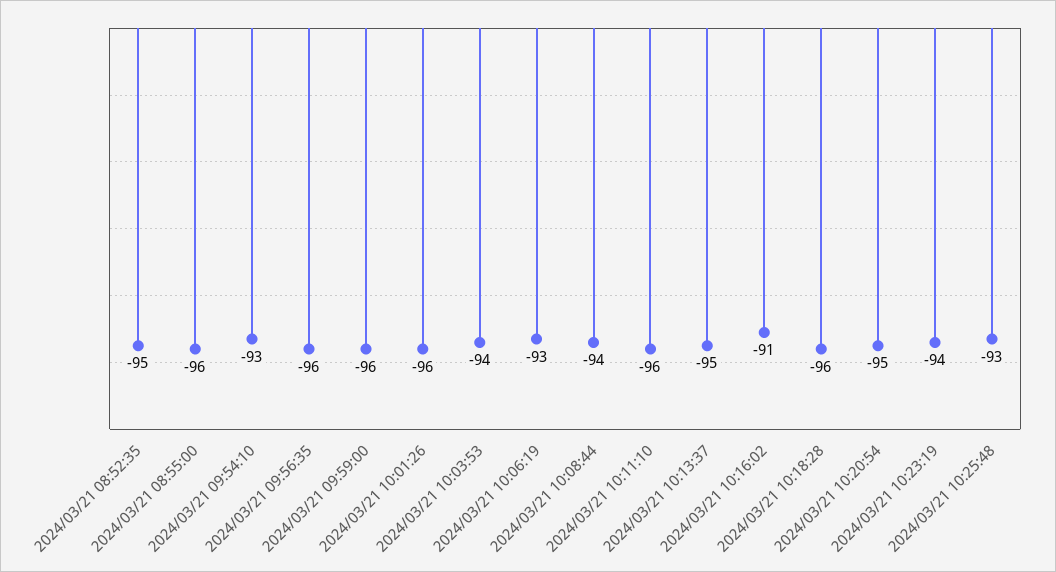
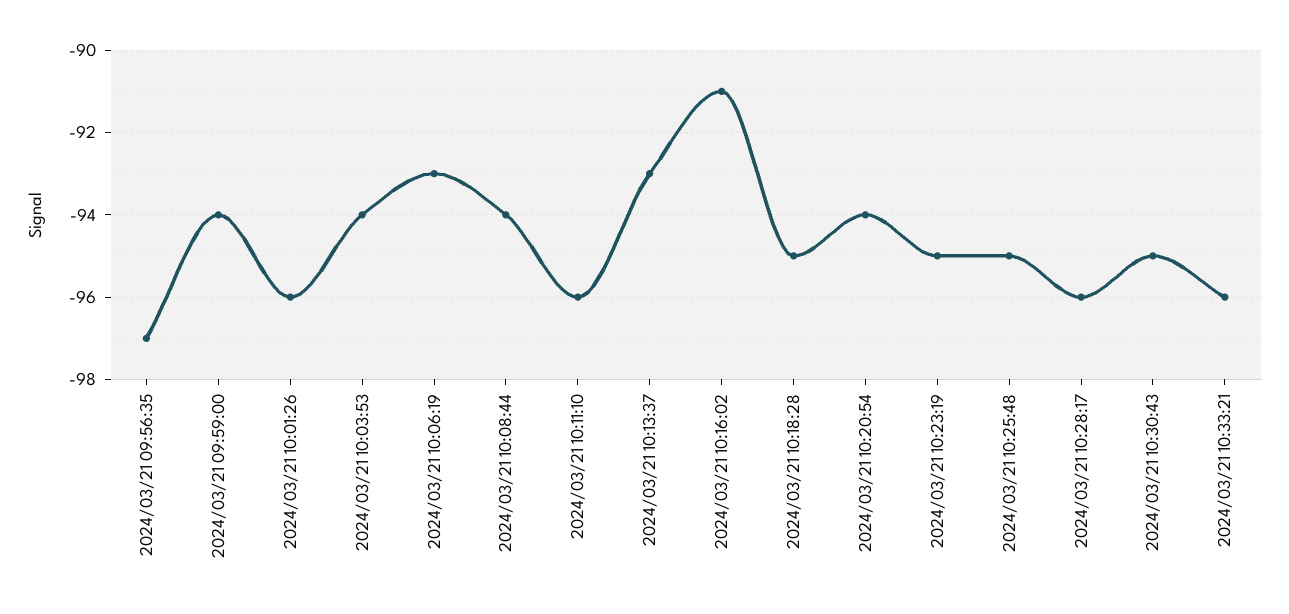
2024/03/21 08:52:35: -95 -> none
2024/03/21 08:55:00: -96 -> none
2024/03/21 09:54:10: -93 -> none
2024/03/21 09:56:35: -96 -> -97
2024/03/21 09:59:00: -96 -> -94
2024/03/21 10:13:37: -95 -> -93
2024/03/21 10:18:28: -96 -> -95
2024/03/21 10:20:54: -95 -> -94
2024/03/21 10:23:19: -94 -> -95
2024/03/21 10:25:48: -93 -> -95
2024/03/21 10:28:17: none -> -96
2024/03/21 10:30:43: none -> -95
2024/03/21 10:33:21: none -> -96

